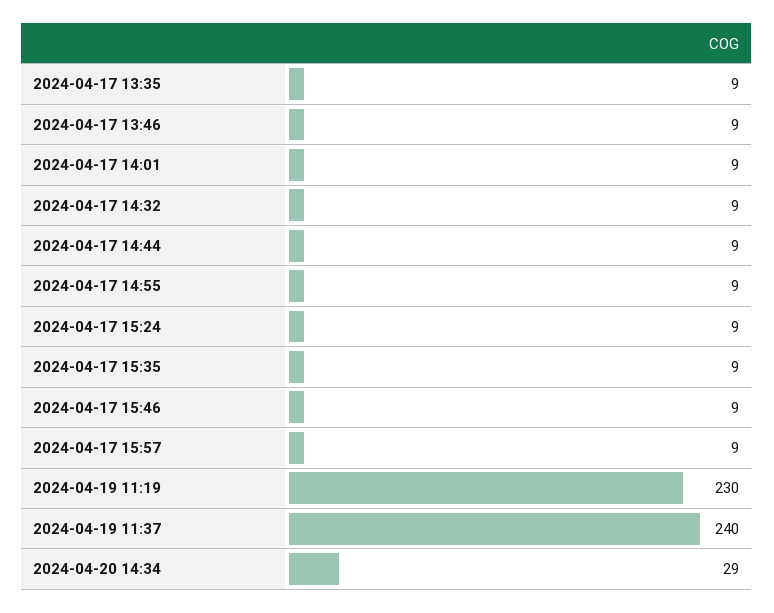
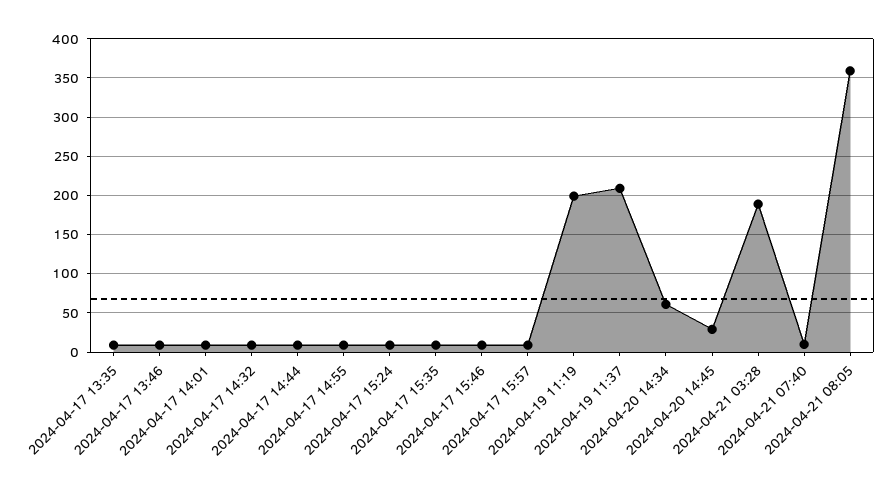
2024-04-19 11:19: 230 -> 200
2024-04-19 11:37: 240 -> 210
2024-04-20 14:34: 29 -> 60
2024-04-20 14:45: none -> 30
2024-04-21 03:28: none -> 190
2024-04-21 07:40: none -> 10
2024-04-21 08:05: none -> 360

